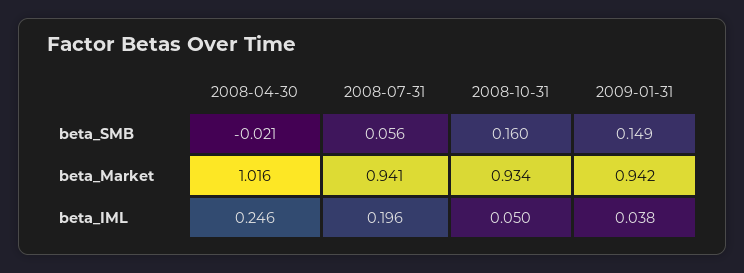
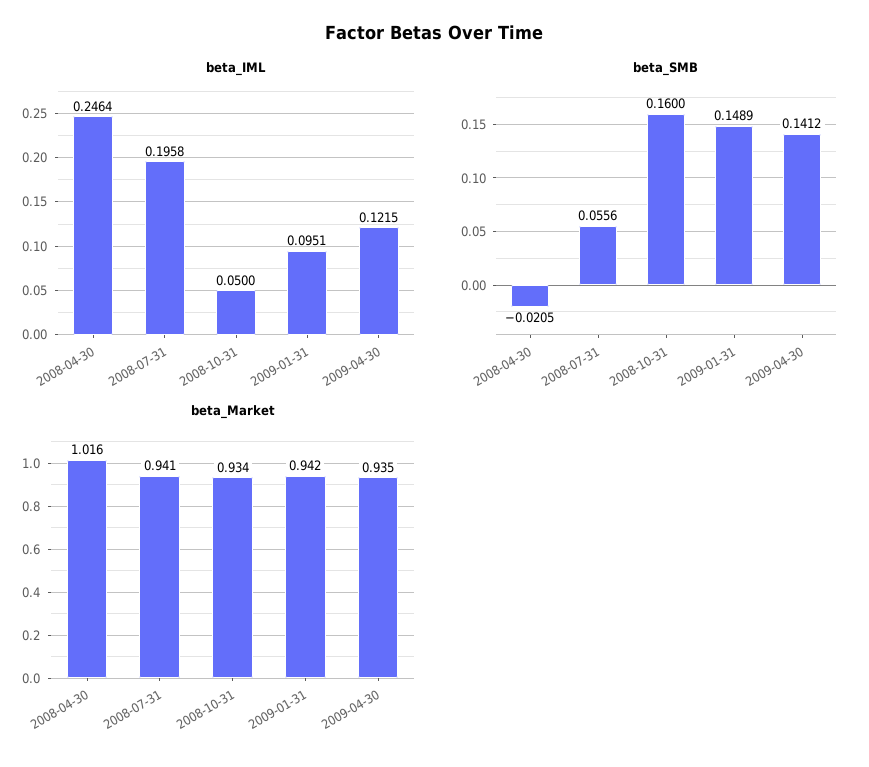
beta_IML, 2009-01-31: 0.038 -> 0.0951
beta_IML, 2009-04-30: none -> 0.1215
beta_SMB, 2009-04-30: none -> 0.1412
beta_Market, 2009-04-30: none -> 0.935

